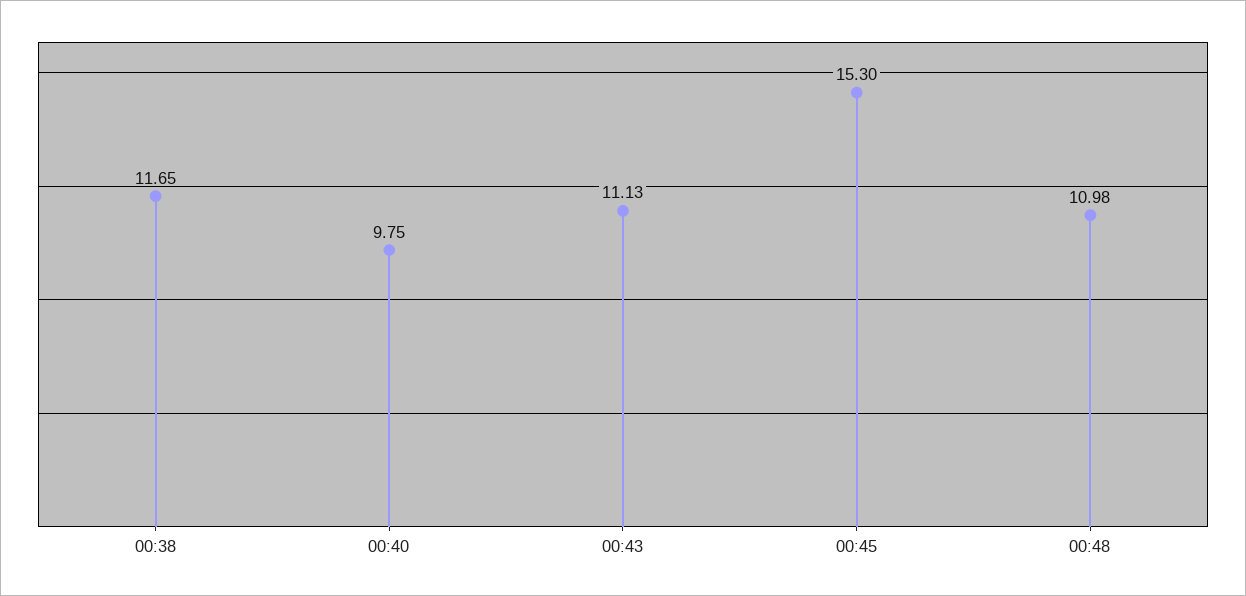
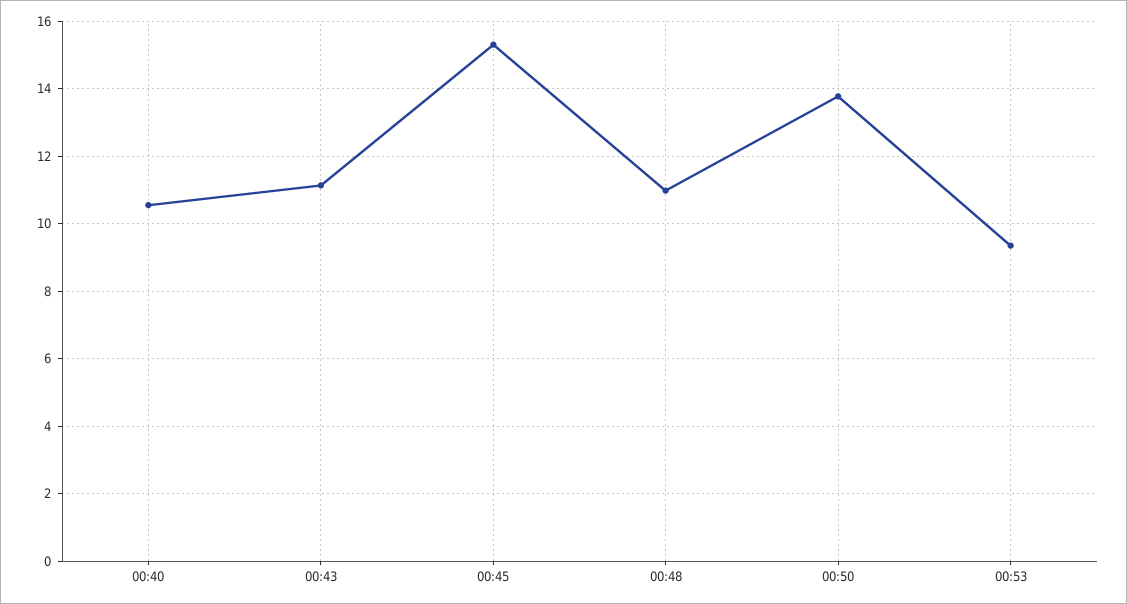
00:38: 11.65 -> none
00:40: 9.75 -> 10.6
00:50: none -> 13.8
00:53: none -> 9.4

